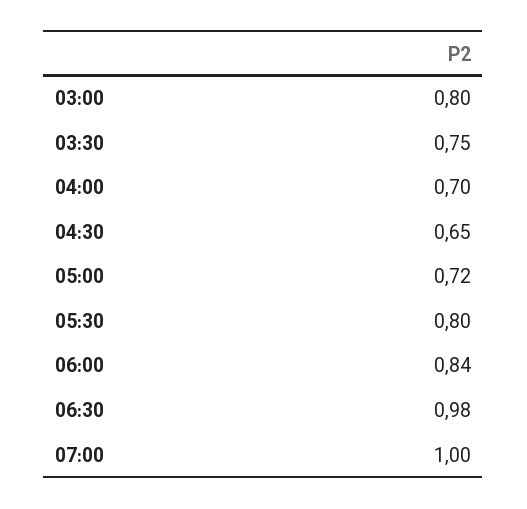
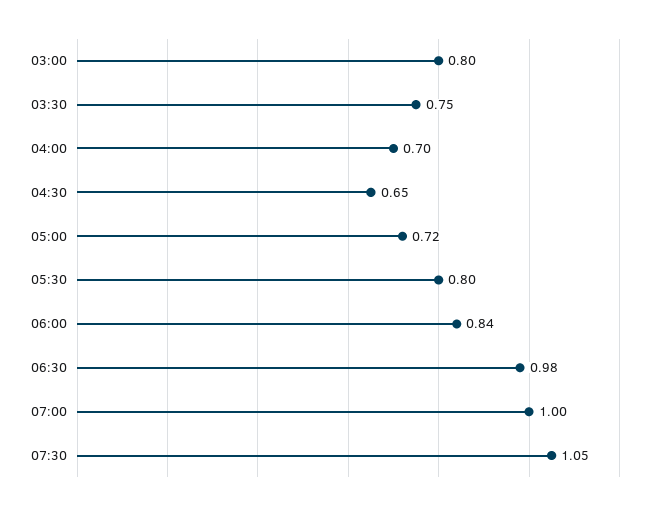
07:30: none -> 1.05

